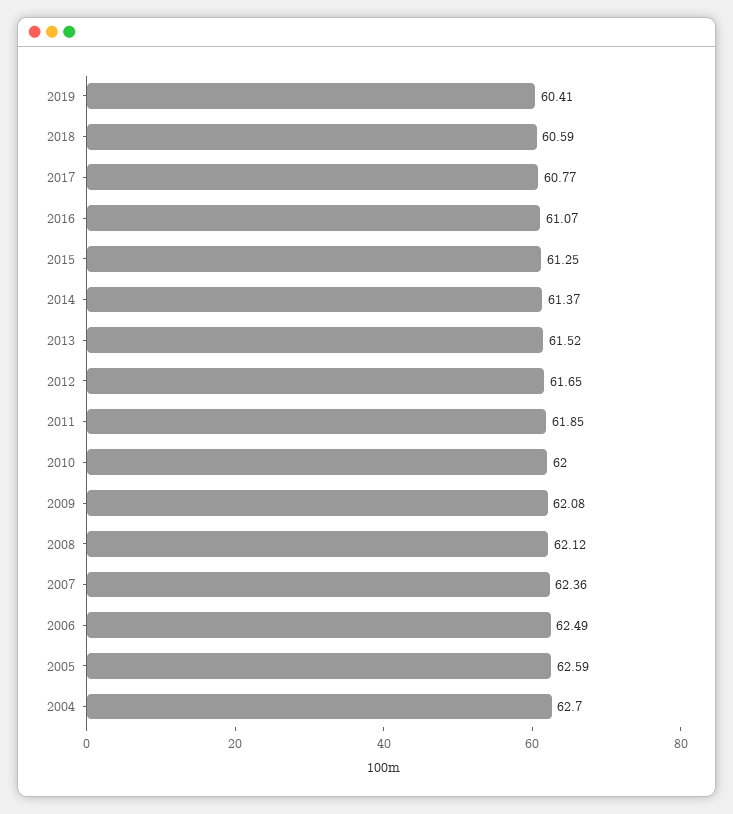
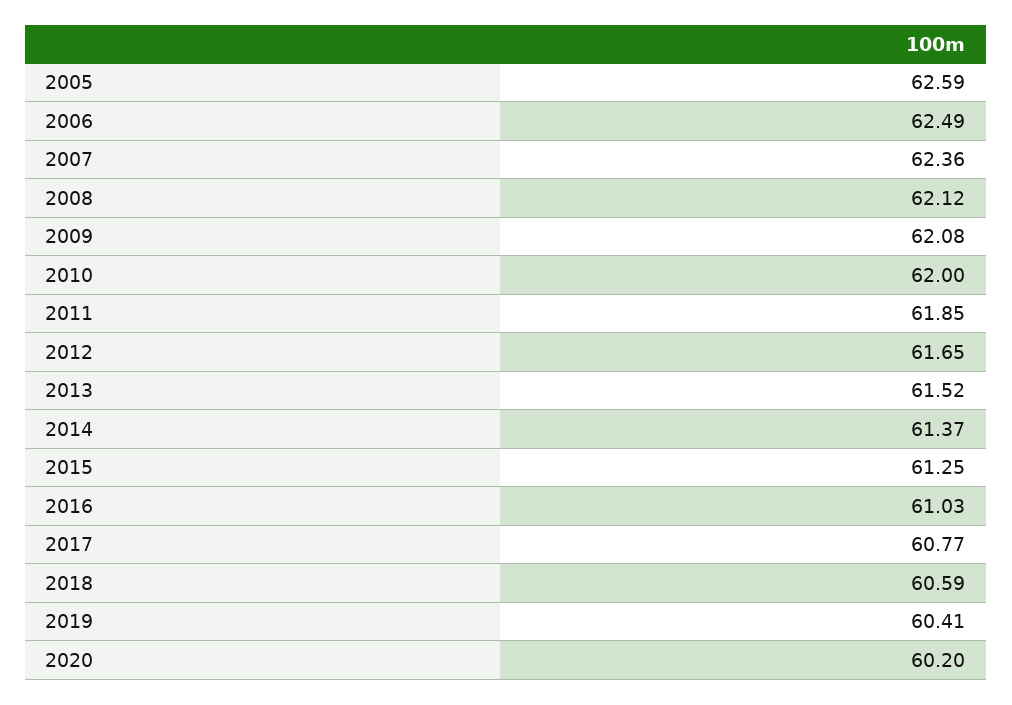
2016: 61.07 -> 61.03
2004: 62.7 -> none
2020: none -> 60.2

